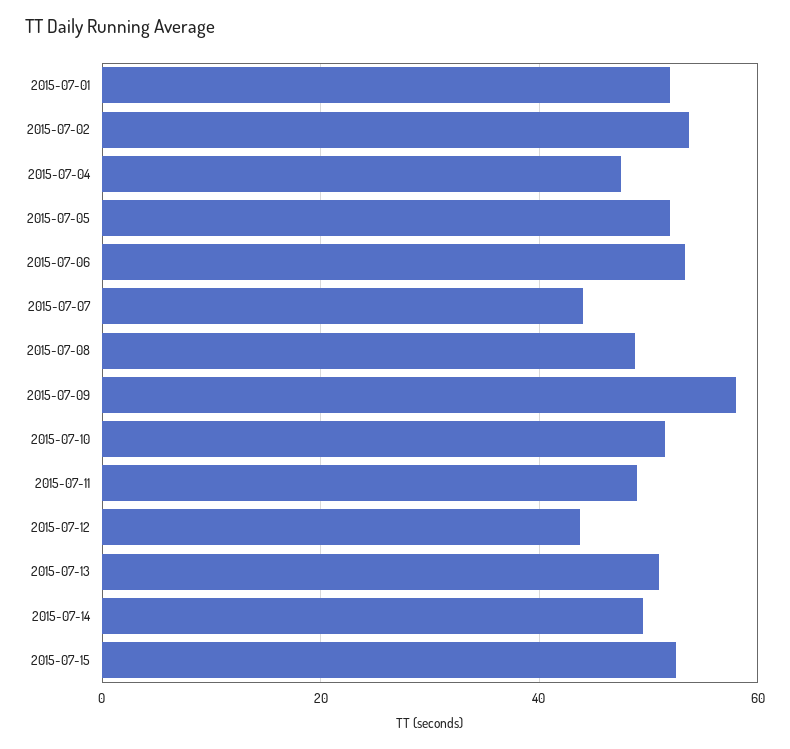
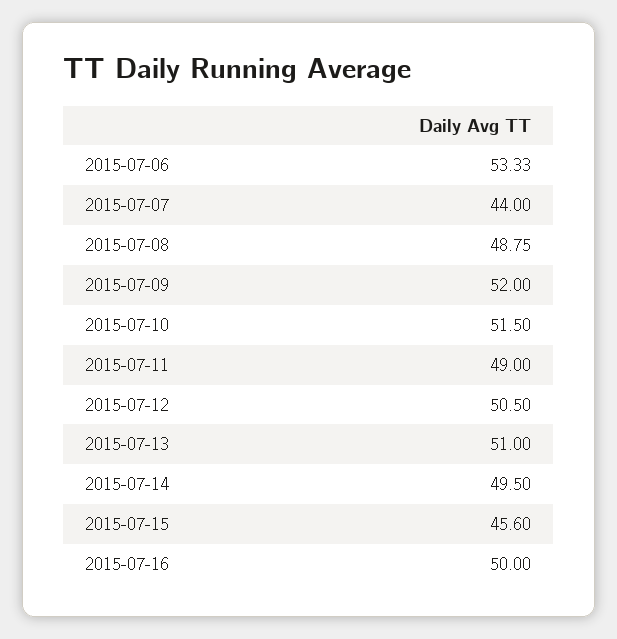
2015-07-01: 52 -> none
2015-07-02: 54 -> none
2015-07-04: 48 -> none
2015-07-05: 52 -> none
2015-07-09: 58 -> 52
2015-07-12: 44 -> 50.5
2015-07-15: 52 -> 45.6
2015-07-16: none -> 50

